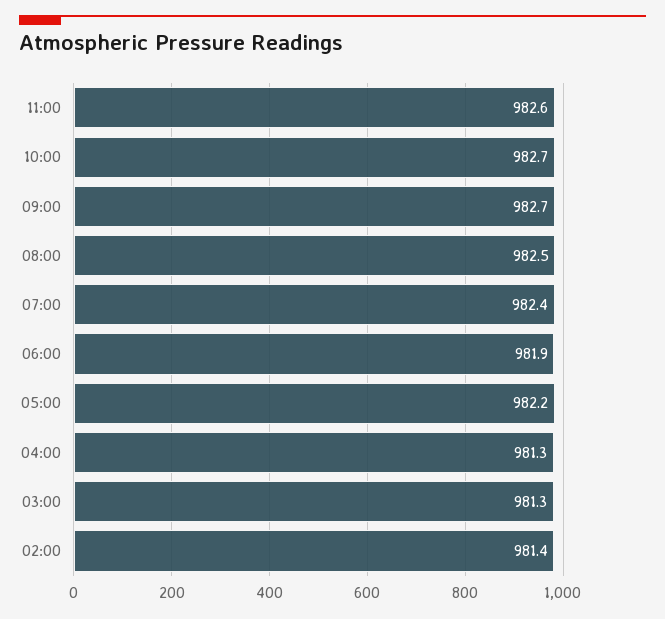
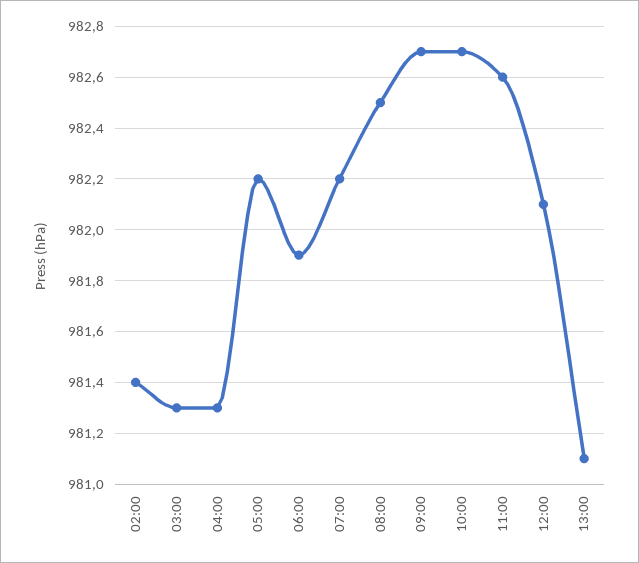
07:00: 982.4 -> 982.2
12:00: none -> 982.1
13:00: none -> 981.1

